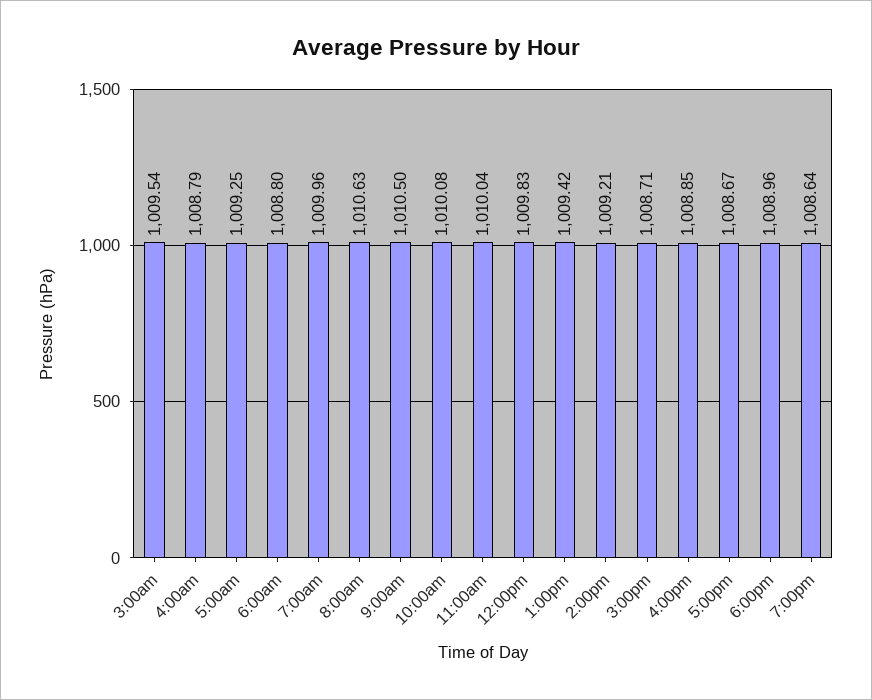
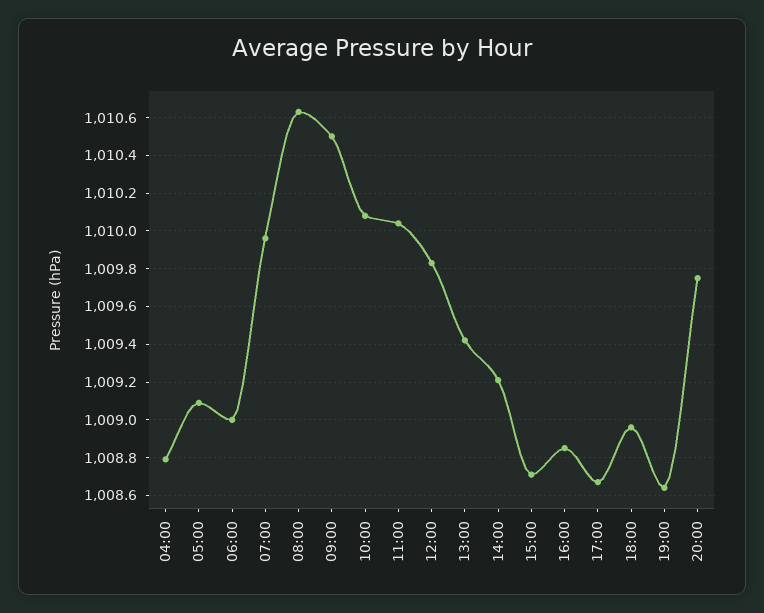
3:00am: 1009.54 -> none
5:00am: 1009.25 -> 1009.1
6:00am: 1008.8 -> 1009
20:00: none -> 1009.75

